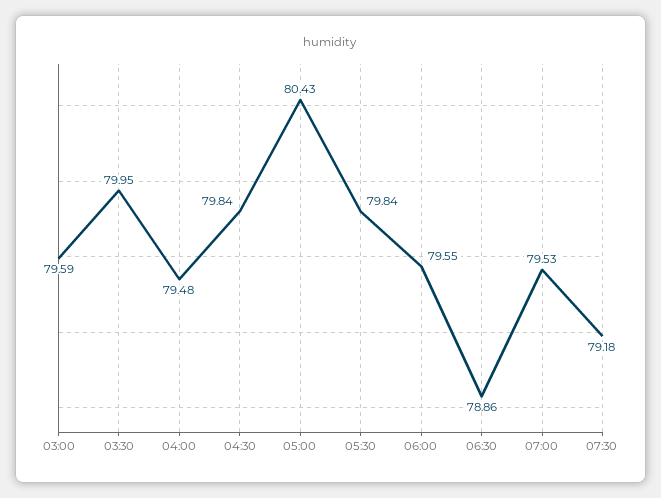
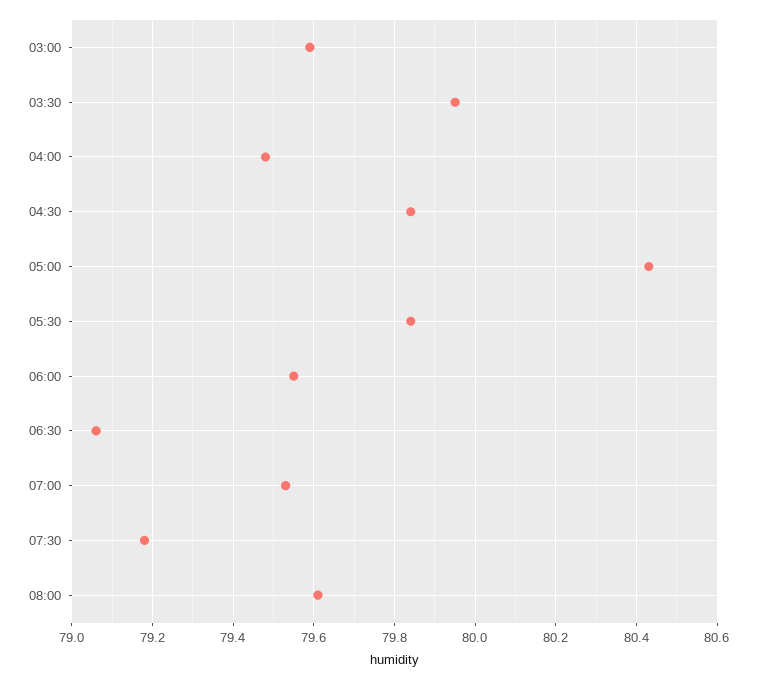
06:30: 78.86 -> 79.05
08:00: none -> 79.6

